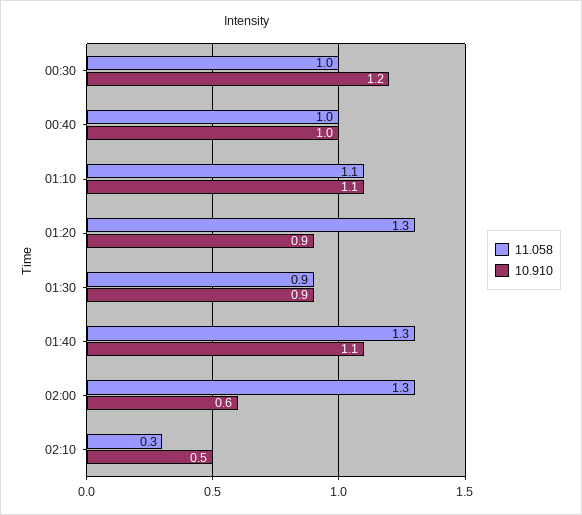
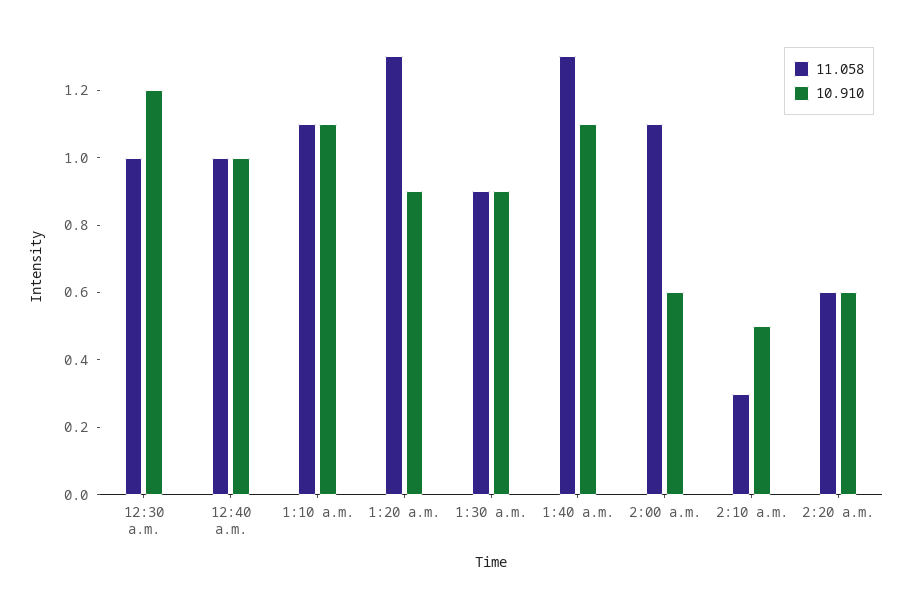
11.058, 02:00: 1.3 -> 1.1
11.058, 2:20 a.m.: none -> 0.6
10.910, 2:20 a.m.: none -> 0.6

